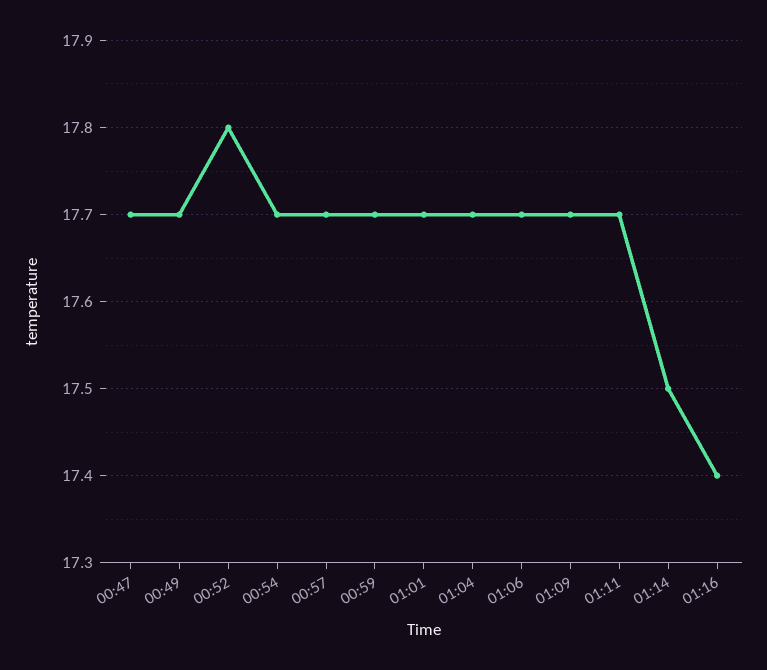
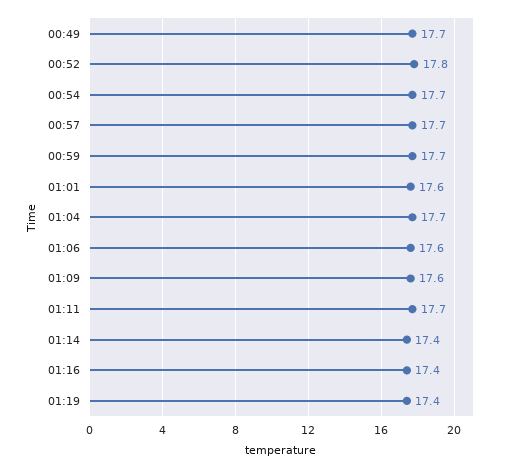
00:47: 17.7 -> none
01:01: 17.7 -> 17.6
01:06: 17.7 -> 17.6
01:09: 17.7 -> 17.6
01:14: 17.5 -> 17.4
01:19: none -> 17.4

